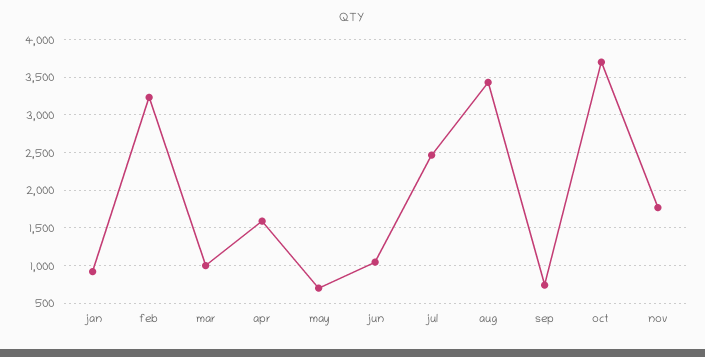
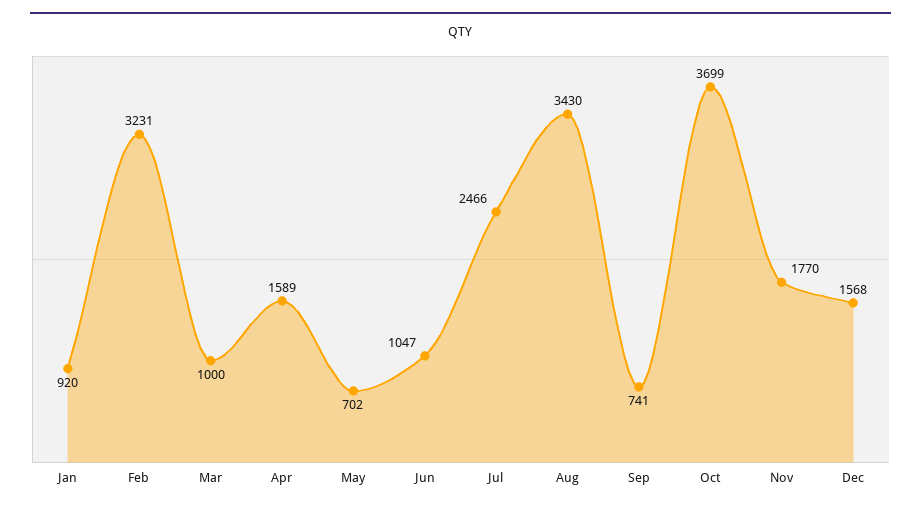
Dec: none -> 1568

